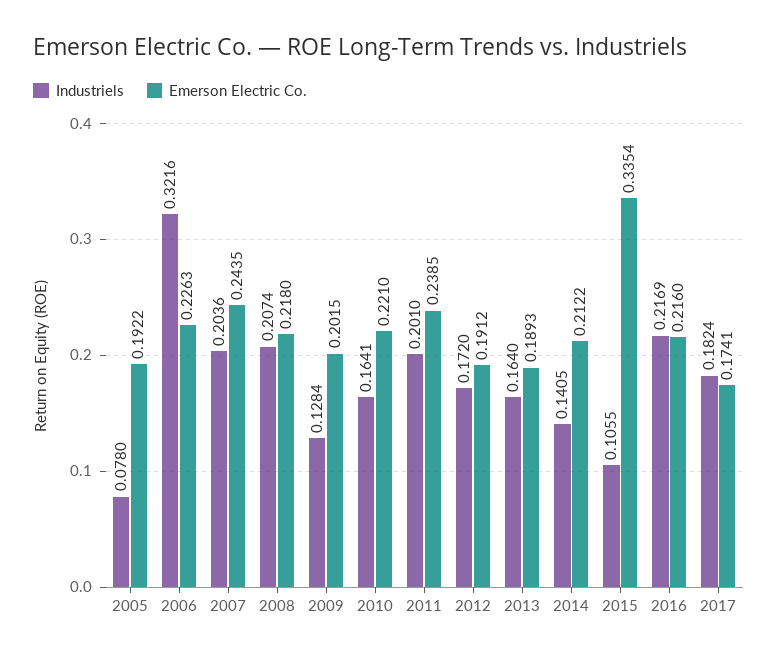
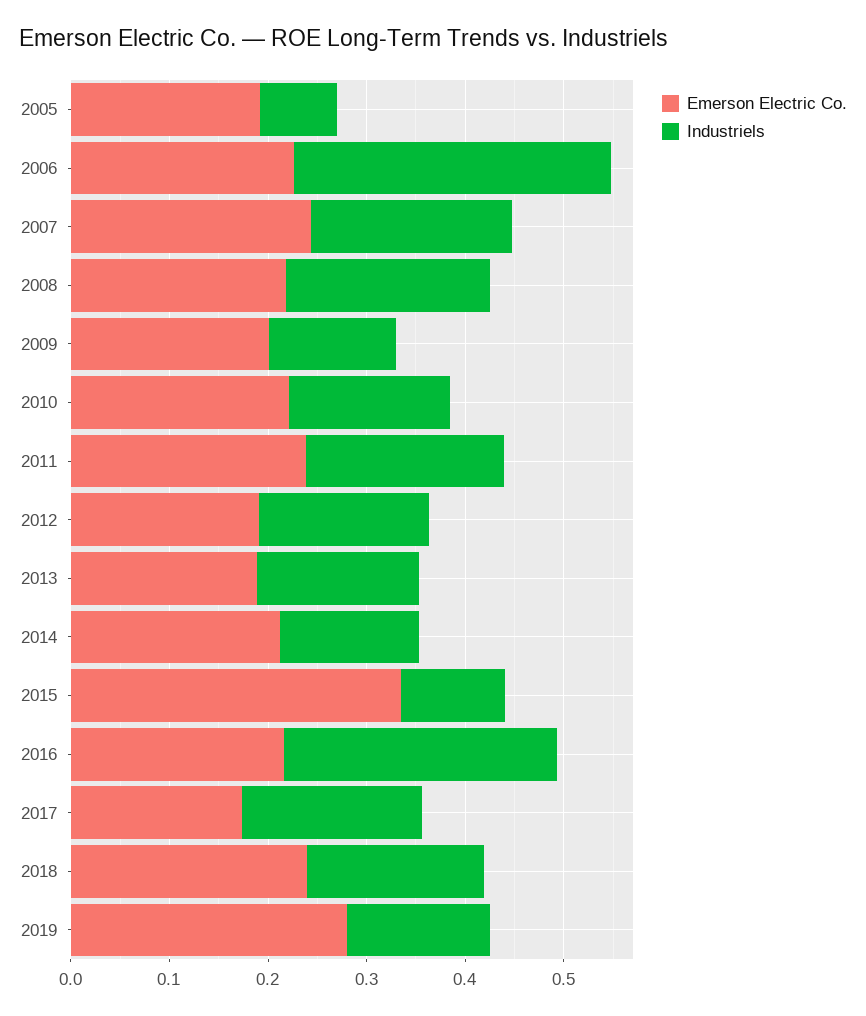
Industriels, 2016: 0.2169 -> 0.28
Emerson Electric Co., 2018: none -> 0.24
Industriels, 2018: none -> 0.18
Emerson Electric Co., 2019: none -> 0.28
Industriels, 2019: none -> 0.14

